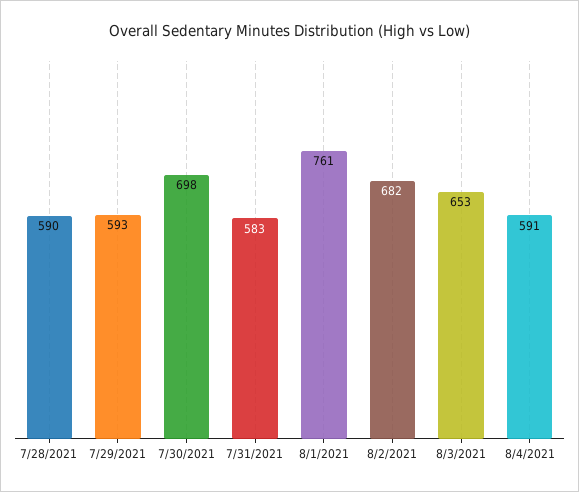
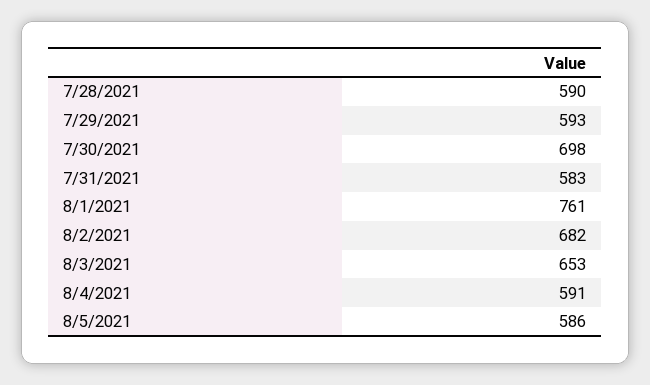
8/5/2021: none -> 586

